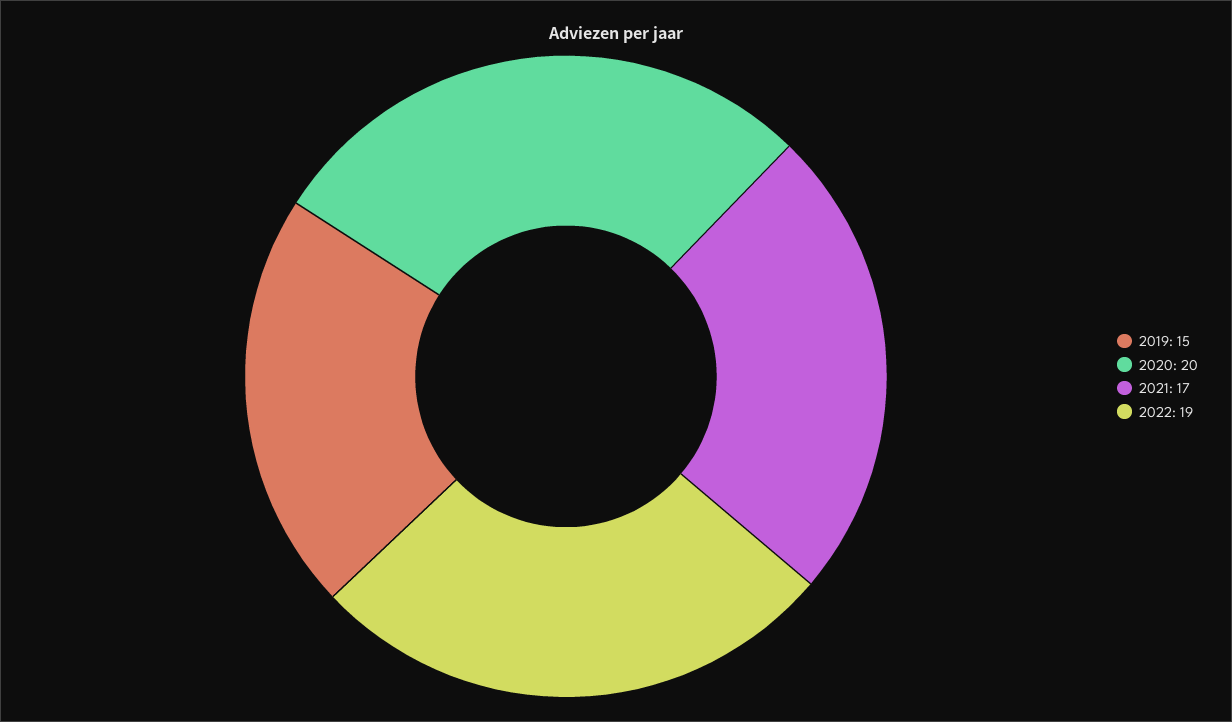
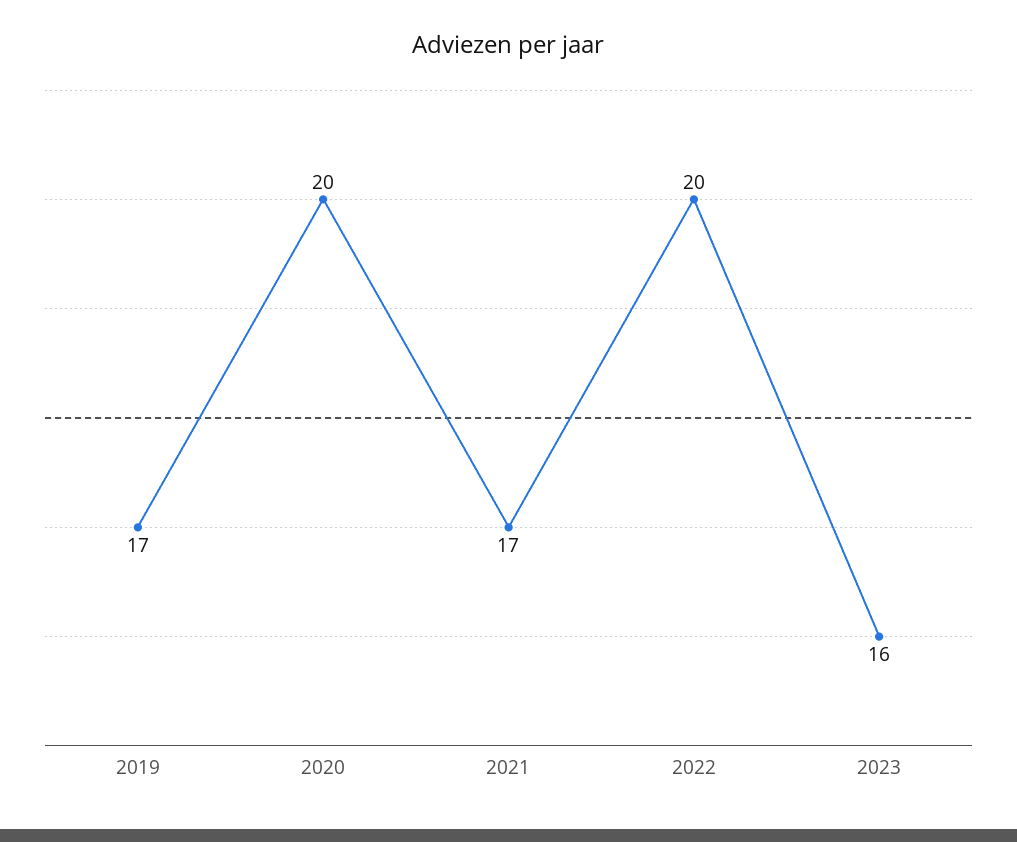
2019: 15 -> 17
2022: 19 -> 20
2023: none -> 16

